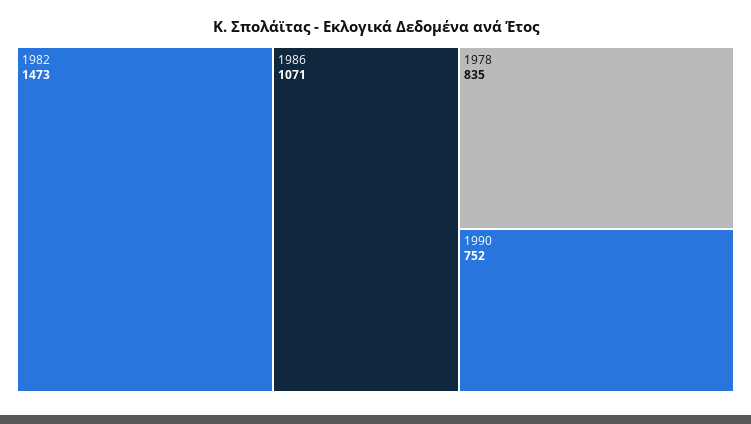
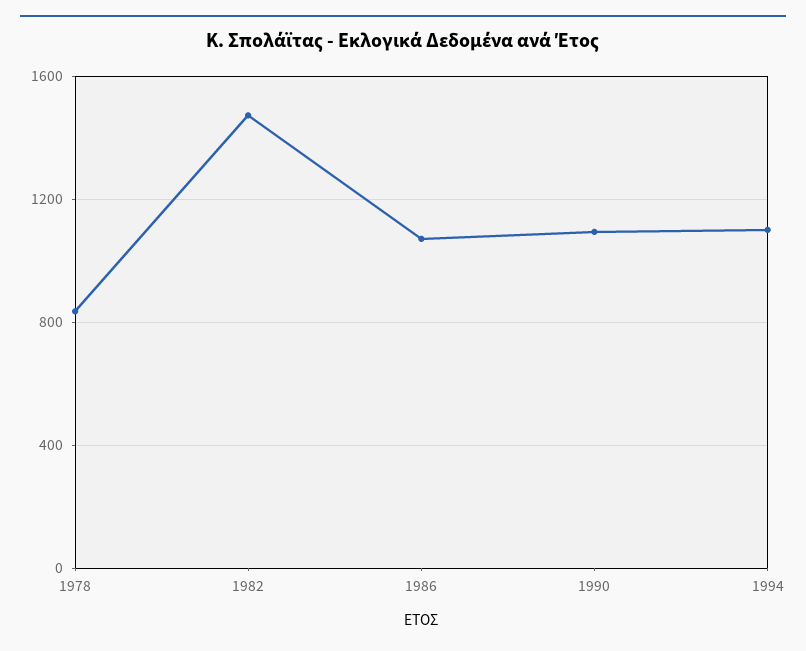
1990: 752 -> 1100
1994: none -> 1100

